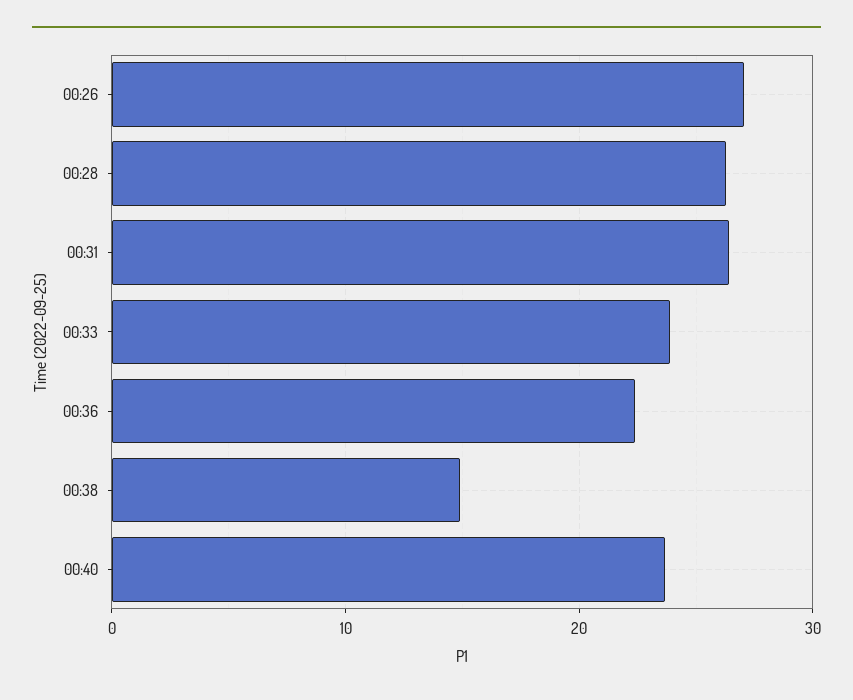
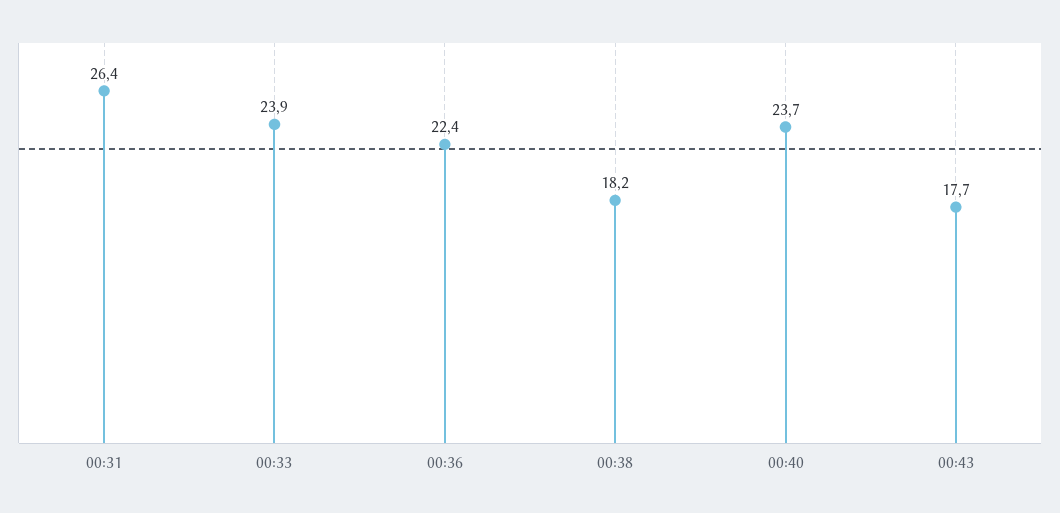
00:26: 27 -> none
00:28: 26 -> none
00:38: 15 -> 18.2
00:43: none -> 17.7

